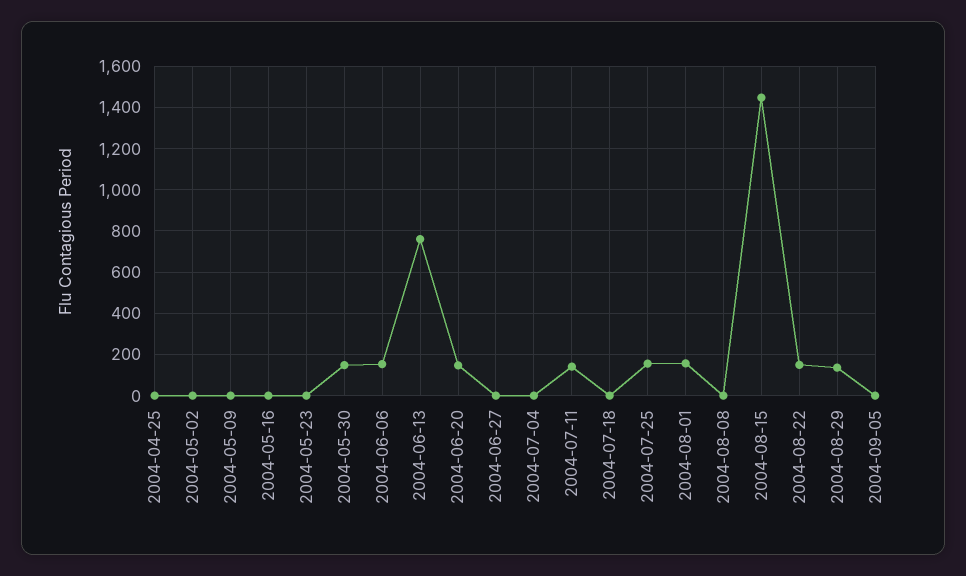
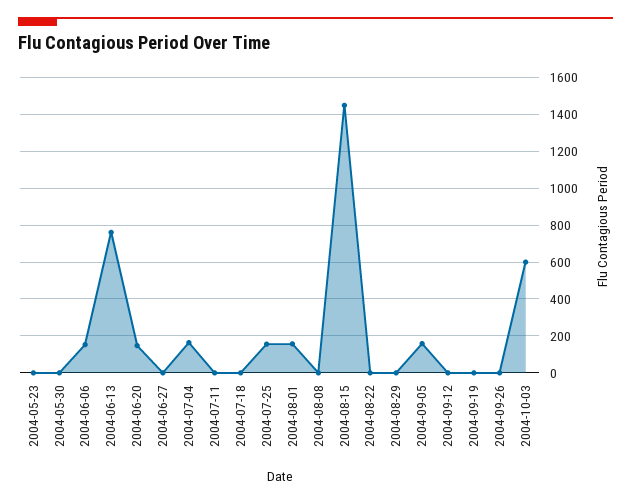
2004-04-25: 0 -> none
2004-05-02: 0 -> none
2004-05-09: 0 -> none
2004-05-16: 0 -> none
2004-05-30: 150 -> 0
2004-07-04: 0 -> 150
2004-07-11: 150 -> 0
2004-08-22: 150 -> 0
2004-08-29: 150 -> 0
2004-09-05: 0 -> 150
2004-09-12: none -> 0
2004-09-19: none -> 0
2004-09-26: none -> 0
2004-10-03: none -> 600

